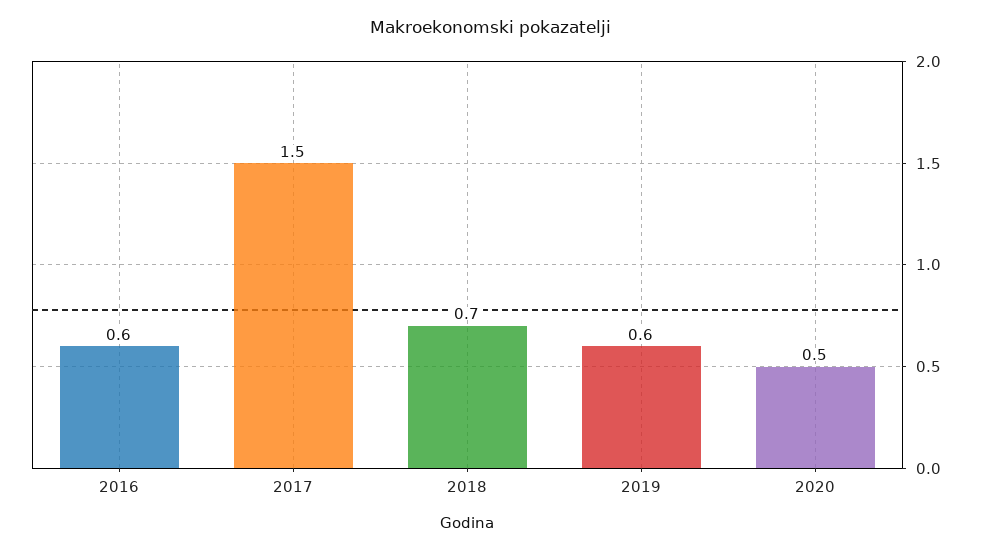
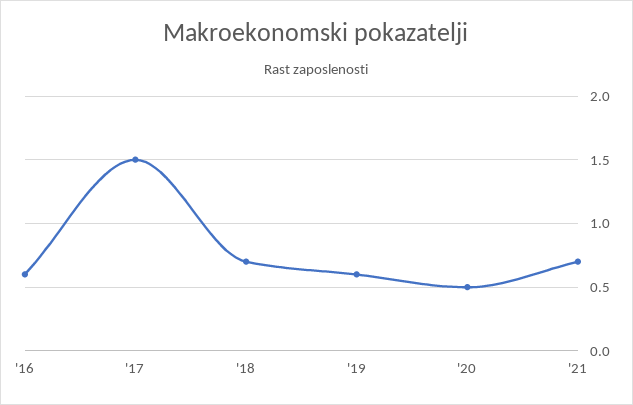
'21: none -> 0.7

